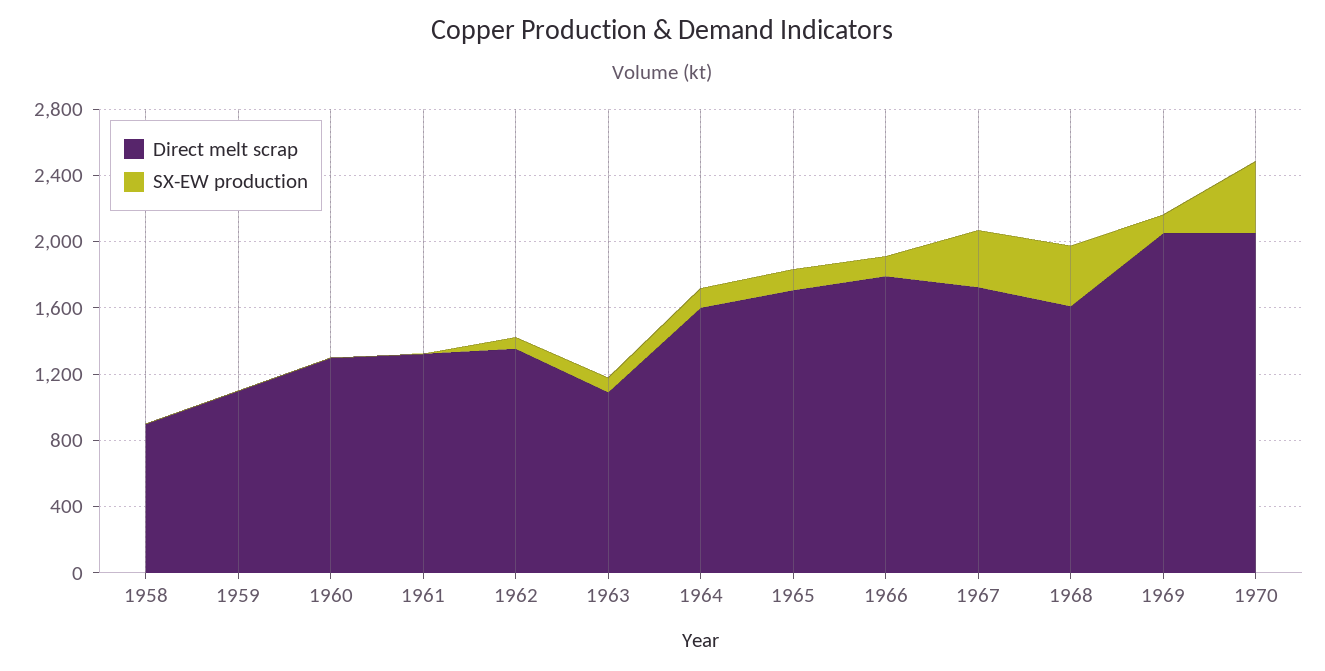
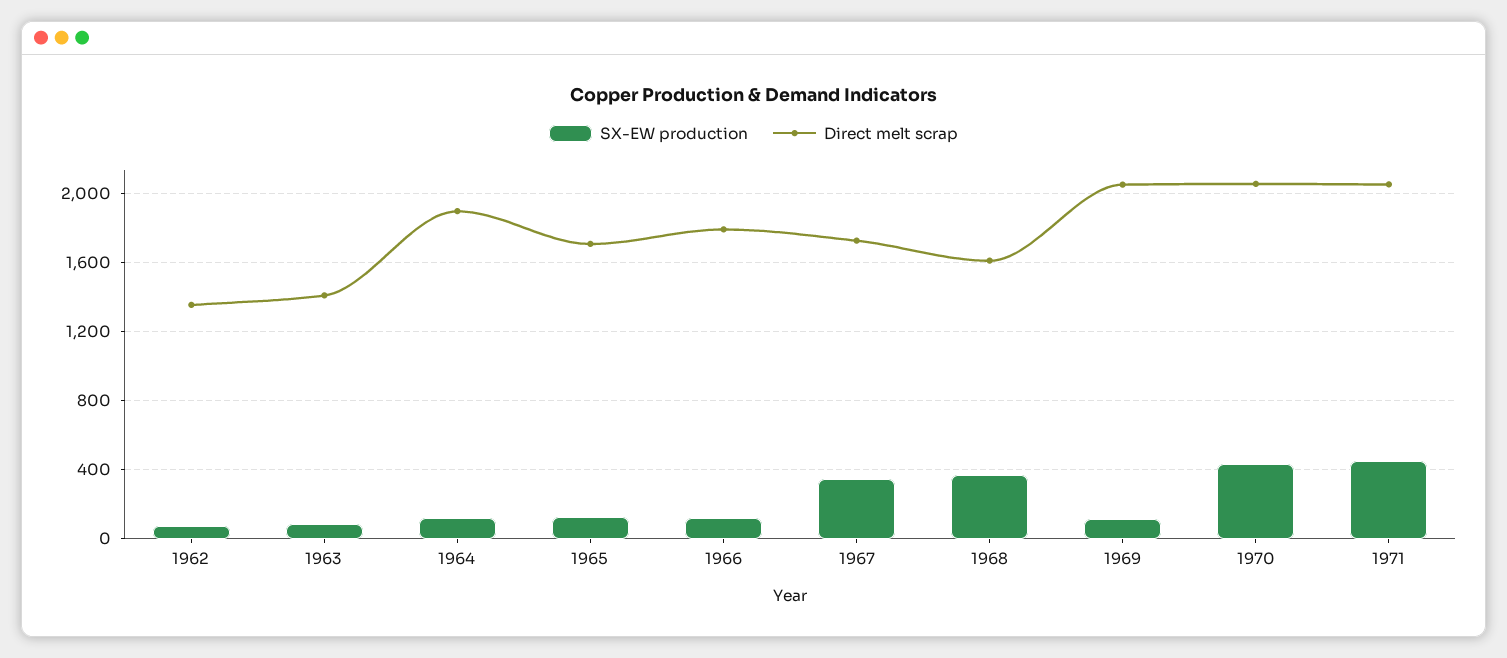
Direct melt scrap, 1958: 900 -> none
SX-EW production, 1958: 0 -> none
Direct melt scrap, 1959: 1100 -> none
SX-EW production, 1959: 0 -> none
Direct melt scrap, 1960: 1300 -> none
SX-EW production, 1960: 0 -> none
Direct melt scrap, 1961: 1300 -> none
SX-EW production, 1961: 0 -> none
Direct melt scrap, 1963: 1100 -> 1400
Direct melt scrap, 1964: 1600 -> 1900
SX-EW production, 1971: none -> 450
Direct melt scrap, 1971: none -> 2050

